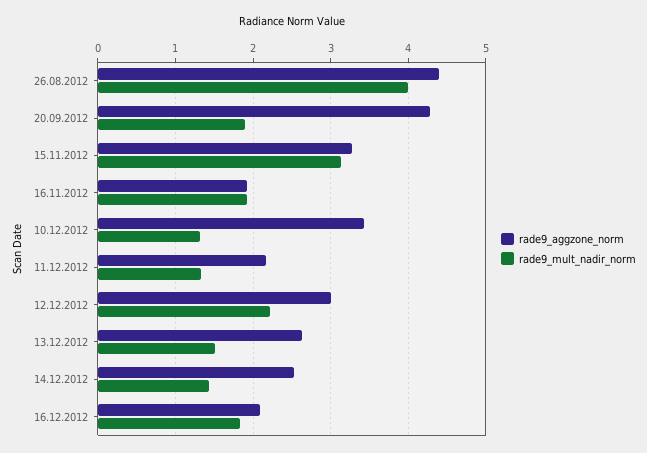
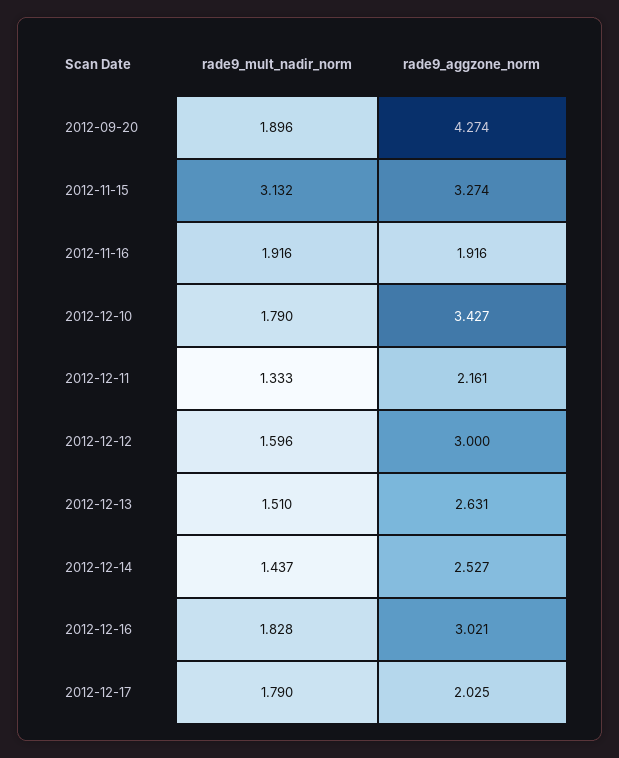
rade9_aggzone_norm, 26.08.2012: 4.4 -> none
rade9_mult_nadir_norm, 26.08.2012: 4 -> none
rade9_mult_nadir_norm, 10.12.2012: 1.3 -> 1.79
rade9_mult_nadir_norm, 12.12.2012: 2.2 -> 1.596
rade9_aggzone_norm, 16.12.2012: 2.1 -> 3.021
rade9_mult_nadir_norm, 2012-12-17: none -> 1.79
rade9_aggzone_norm, 2012-12-17: none -> 2.025

